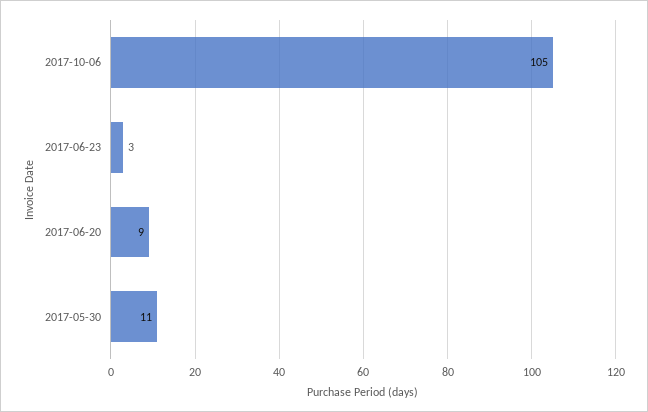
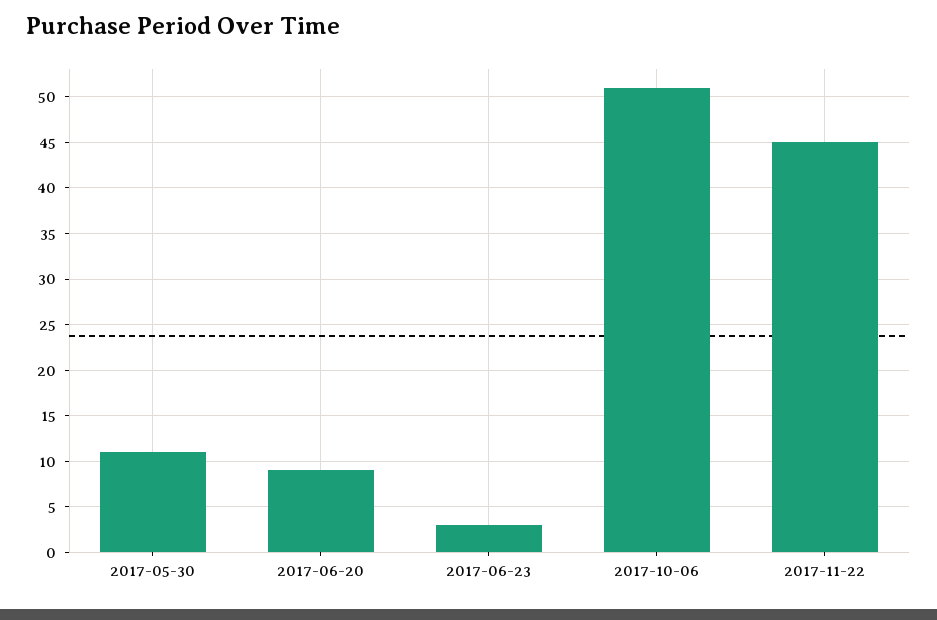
2017-10-06: 105 -> 51
2017-11-22: none -> 45

